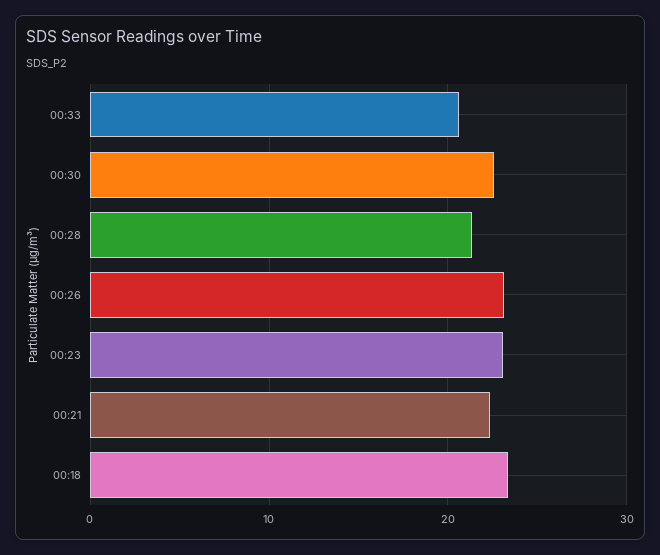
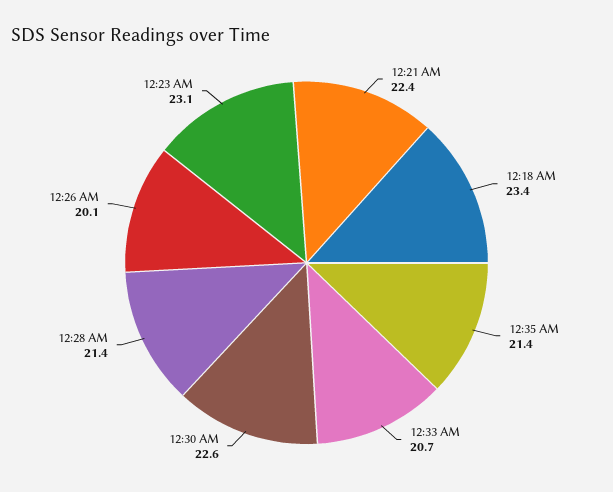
00:26: 23 -> 20.1
12:35 AM: none -> 21.4

